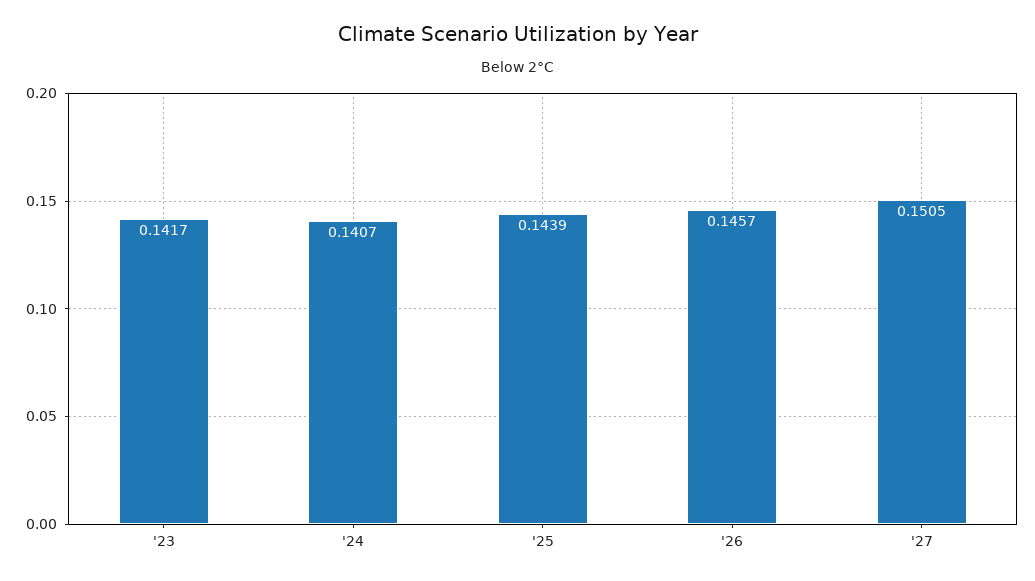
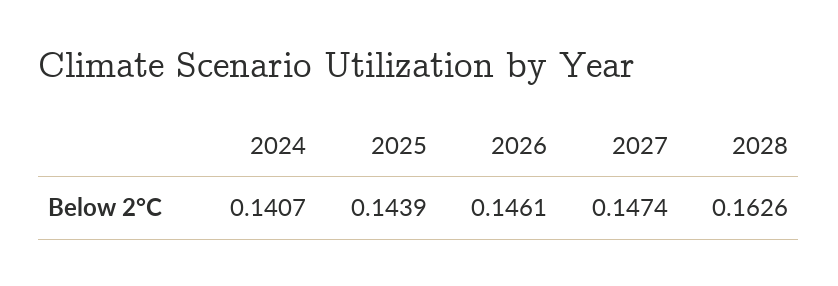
'23: 0.1417 -> none
'26: 0.1457 -> 0.1461
'27: 0.1505 -> 0.1474
2028: none -> 0.1626

